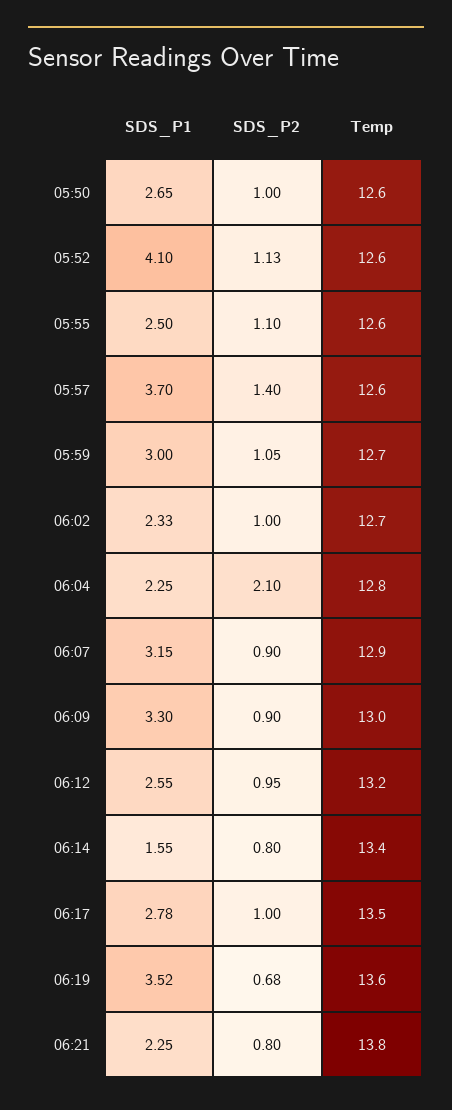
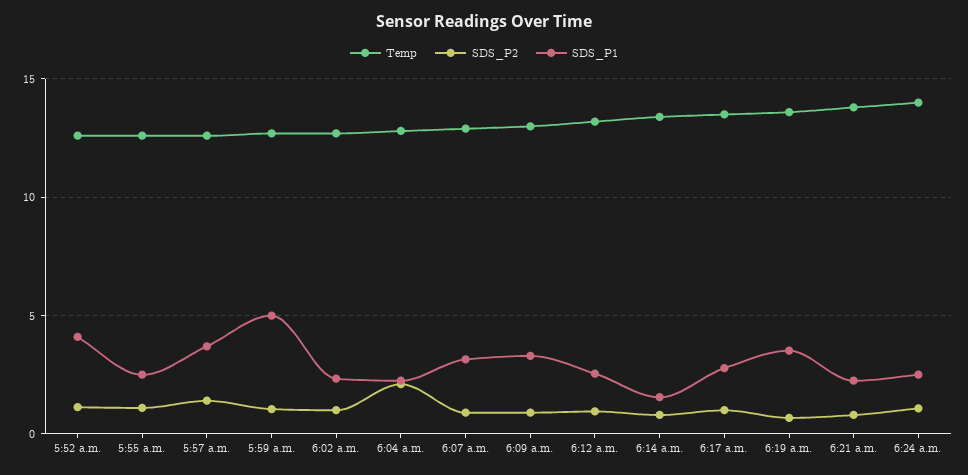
SDS_P1, 05:50: 2.65 -> none
SDS_P2, 05:50: 1 -> none
Temp, 05:50: 12.6 -> none
SDS_P1, 05:59: 3 -> 5
Temp, 6:24 a.m.: none -> 14
SDS_P2, 6:24 a.m.: none -> 1
SDS_P1, 6:24 a.m.: none -> 2.5

